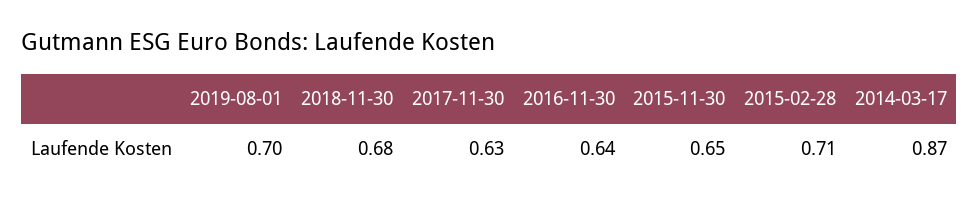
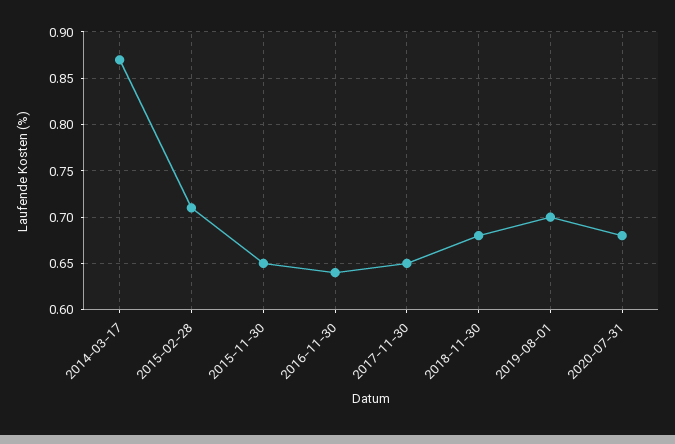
2017-11-30: 0.63 -> 0.65
2020-07-31: none -> 0.68

